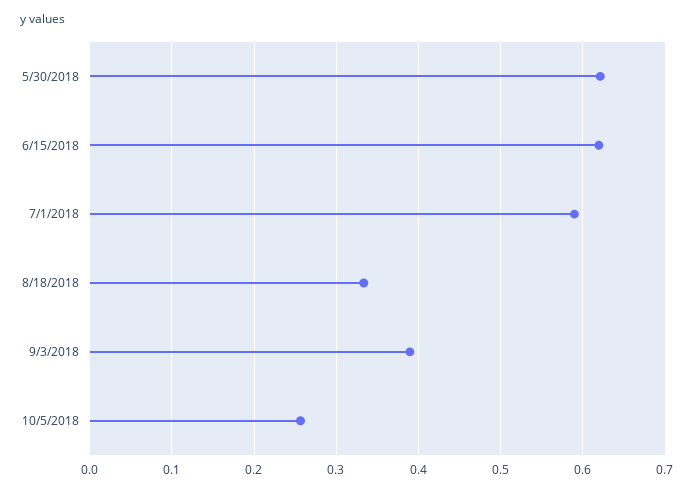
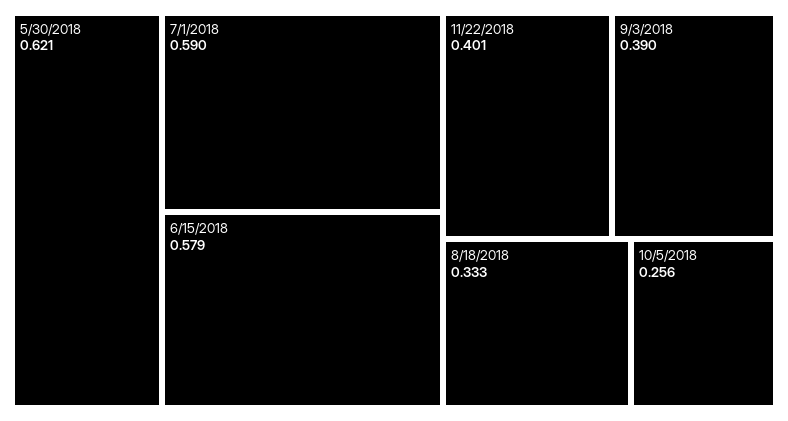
6/15/2018: 0.62 -> 0.579
11/22/2018: none -> 0.401

